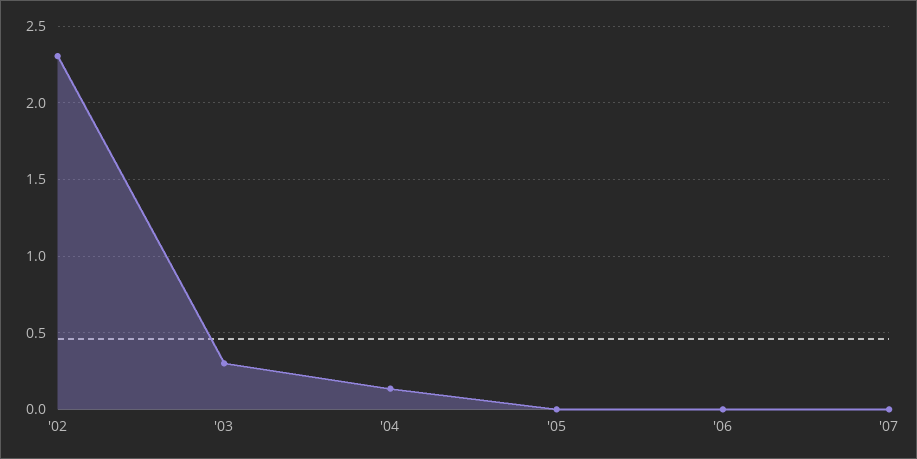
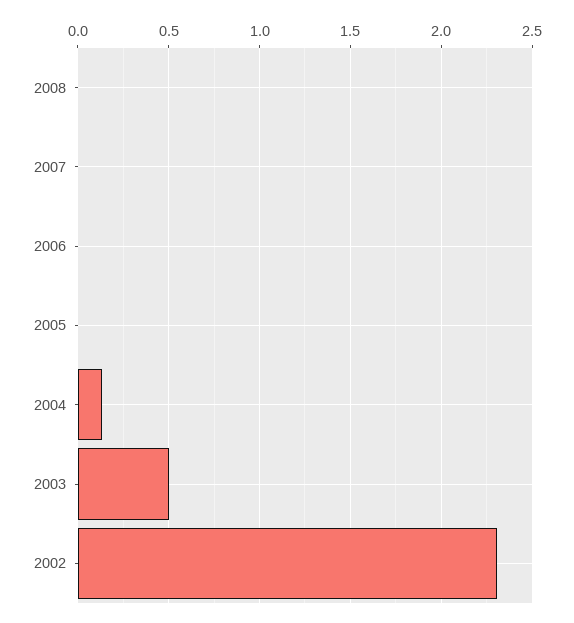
'03: 0.3 -> 0.5
2008: none -> 0

